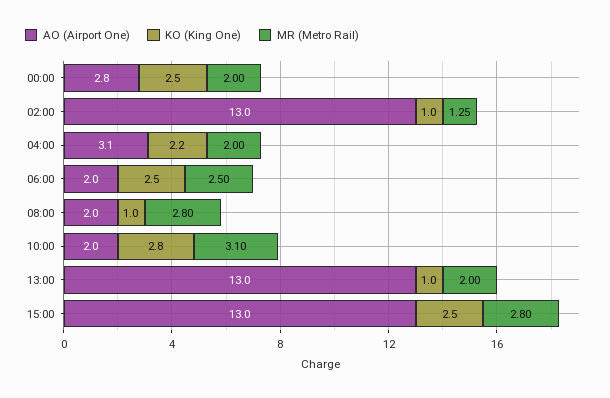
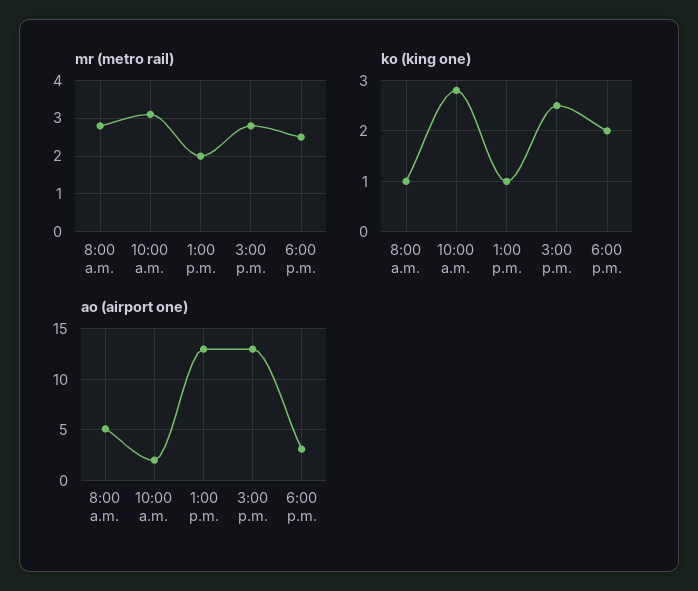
AO (Airport One), 00:00: 2.8 -> none
KO (King One), 00:00: 2.5 -> none
MR (Metro Rail), 00:00: 2 -> none
AO (Airport One), 02:00: 13 -> none
KO (King One), 02:00: 1 -> none
MR (Metro Rail), 02:00: 1.25 -> none
AO (Airport One), 04:00: 3.1 -> none
KO (King One), 04:00: 2.2 -> none
MR (Metro Rail), 04:00: 2 -> none
AO (Airport One), 06:00: 2 -> none
KO (King One), 06:00: 2.5 -> none
MR (Metro Rail), 06:00: 2.5 -> none
AO (Airport One), 08:00: 2 -> 5
MR (Metro Rail), 6:00 p.m.: none -> 2.5
KO (King One), 6:00 p.m.: none -> 2
AO (Airport One), 6:00 p.m.: none -> 3

